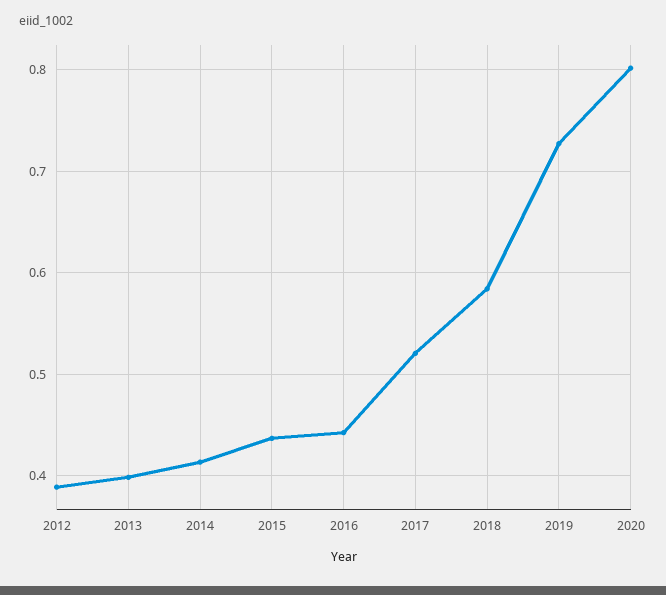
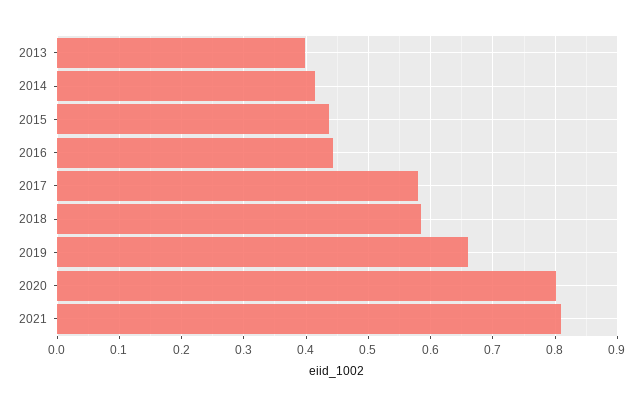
2012: 0.39 -> none
2017: 0.52 -> 0.58
2019: 0.73 -> 0.66
2021: none -> 0.81

